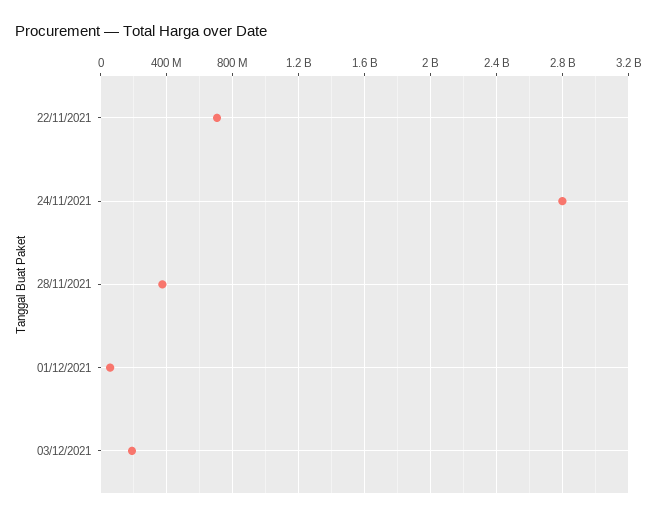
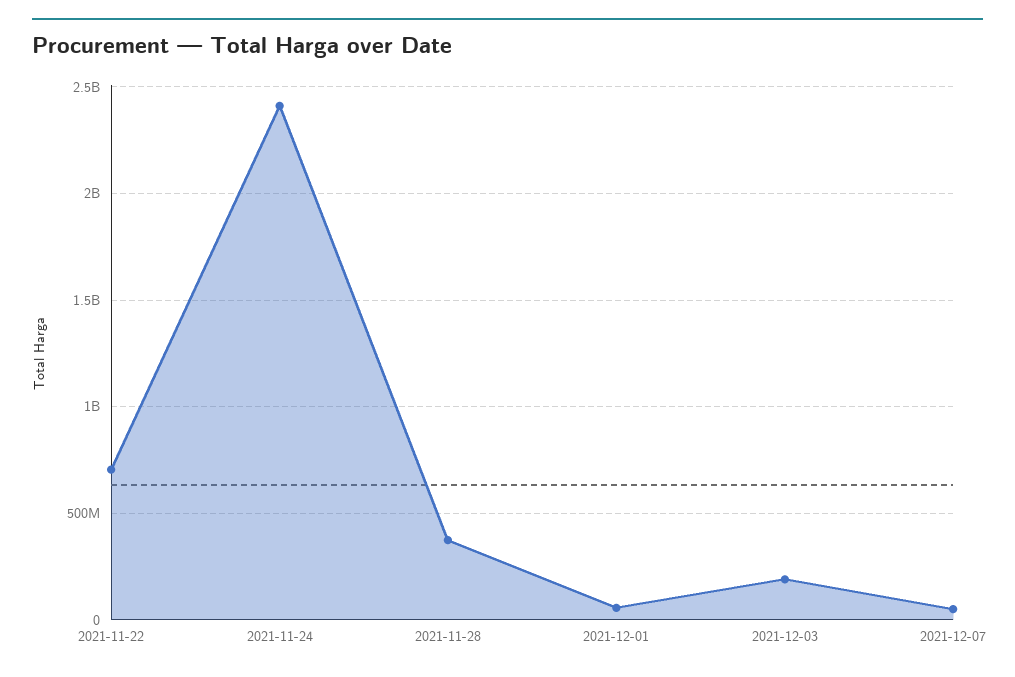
24/11/2021: 2800000000 -> 2400000000
2021-12-07: none -> 50000000

